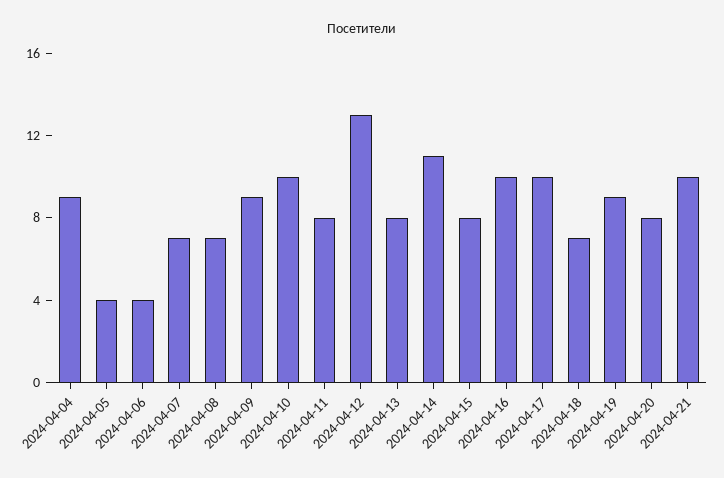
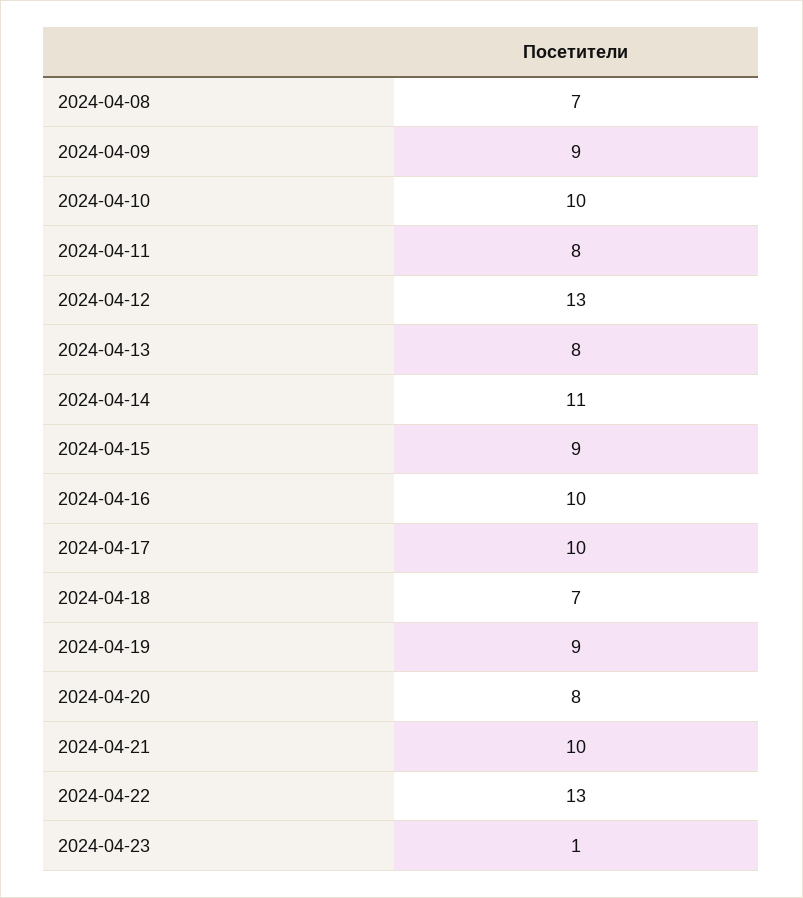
2024-04-04: 9 -> none
2024-04-05: 4 -> none
2024-04-06: 4 -> none
2024-04-07: 7 -> none
2024-04-15: 8 -> 9
2024-04-22: none -> 13
2024-04-23: none -> 1

